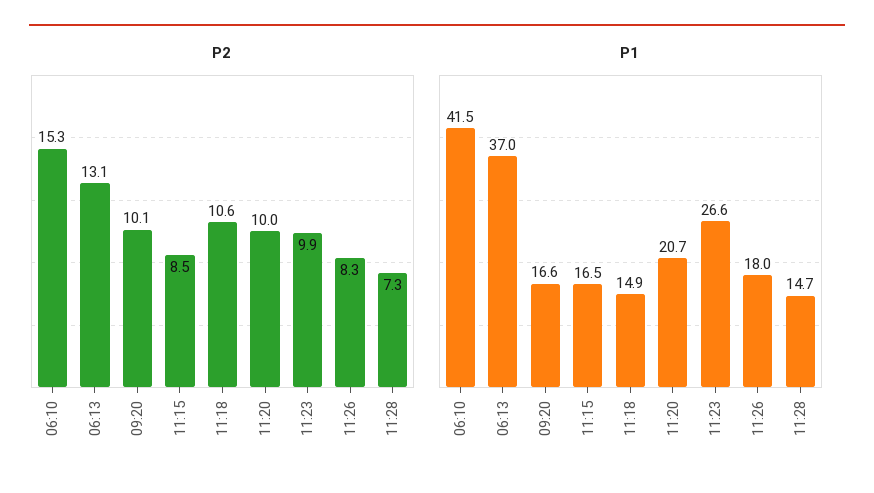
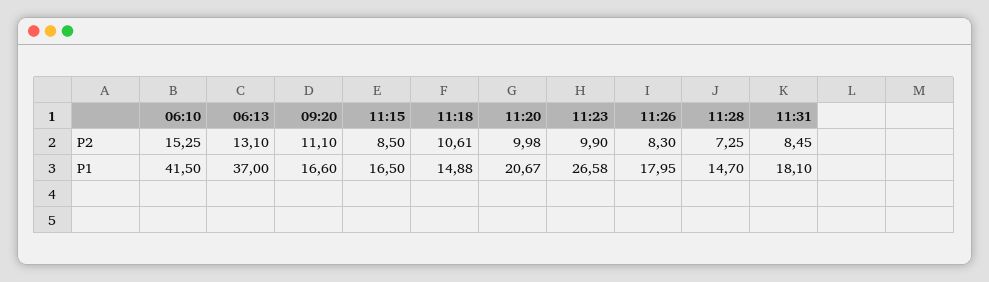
P2, 09:20: 10.1 -> 11.1
P2, 11:31: none -> 8.45
P1, 11:31: none -> 18.1

